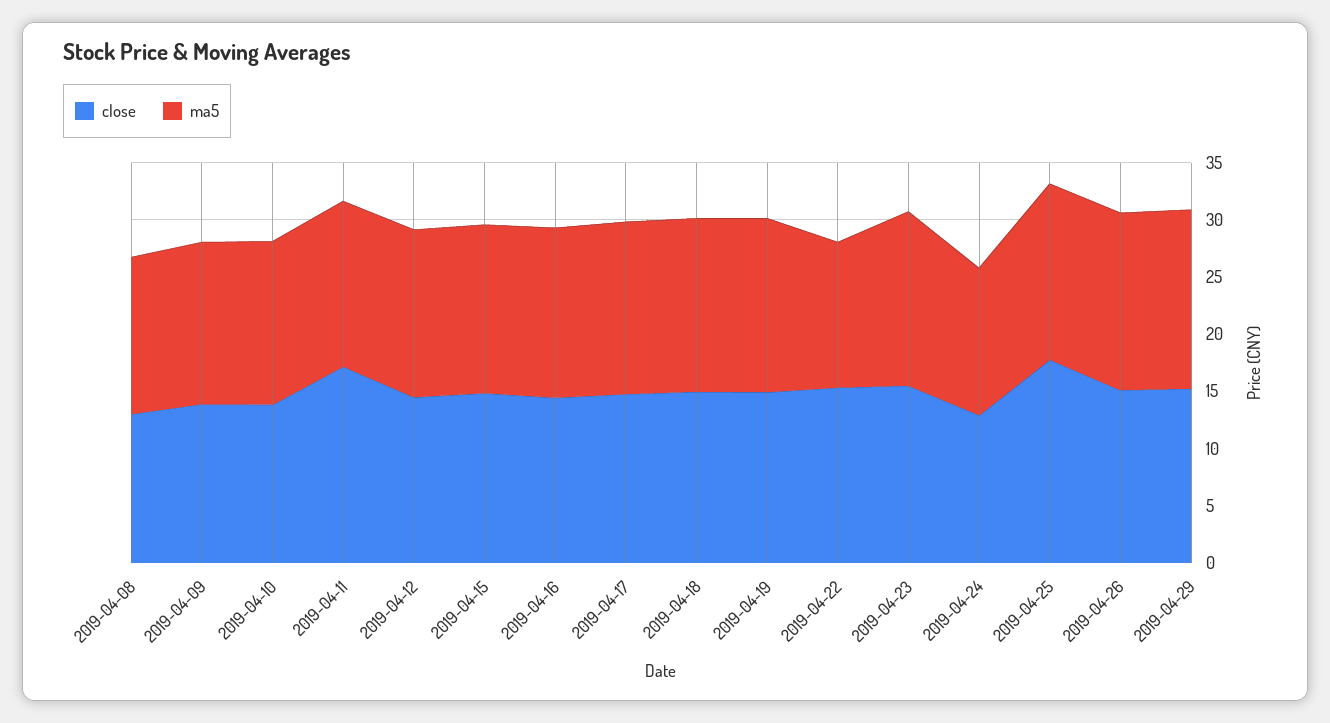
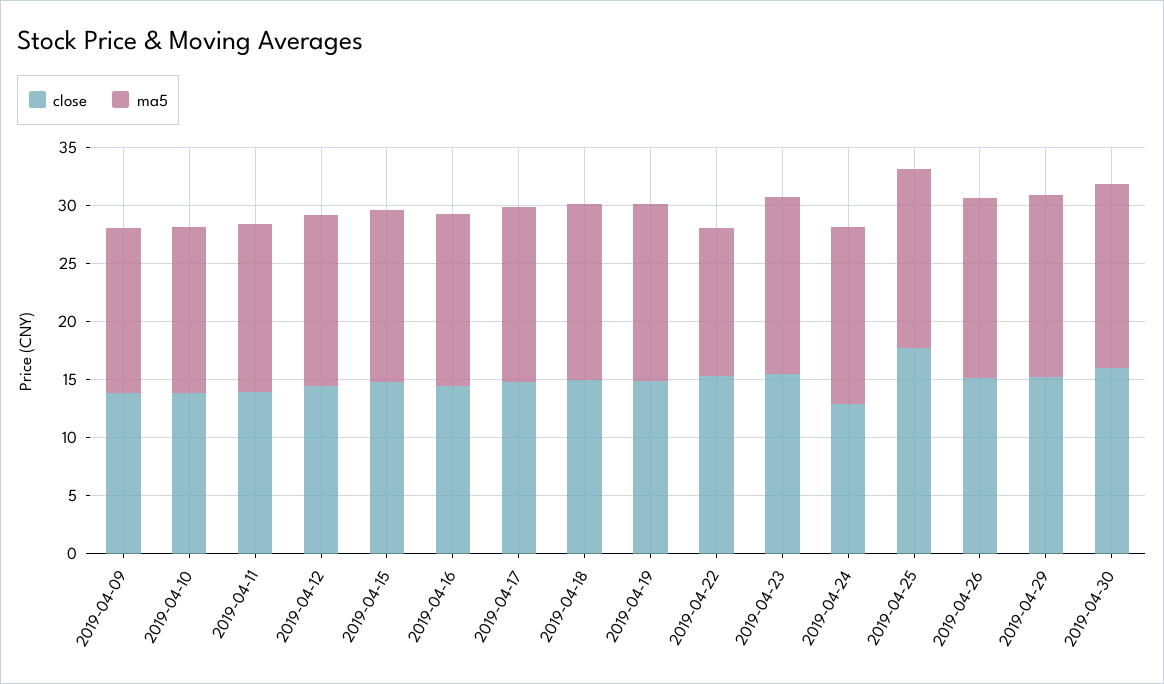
close, 2019-04-08: 13 -> none
ma5, 2019-04-08: 14 -> none
close, 2019-04-11: 17 -> 14
ma5, 2019-04-24: 13 -> 15
close, 2019-04-30: none -> 16
ma5, 2019-04-30: none -> 16

